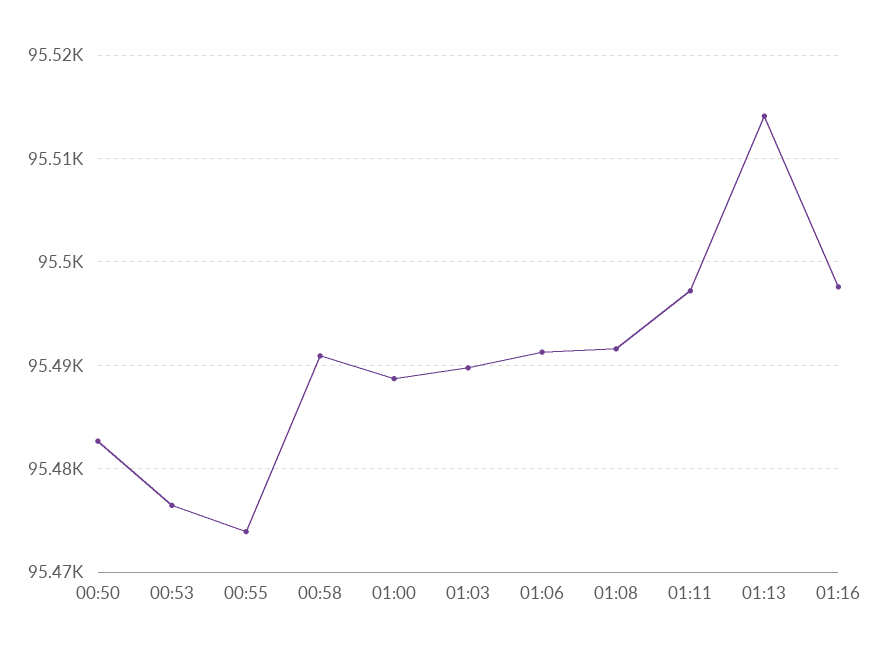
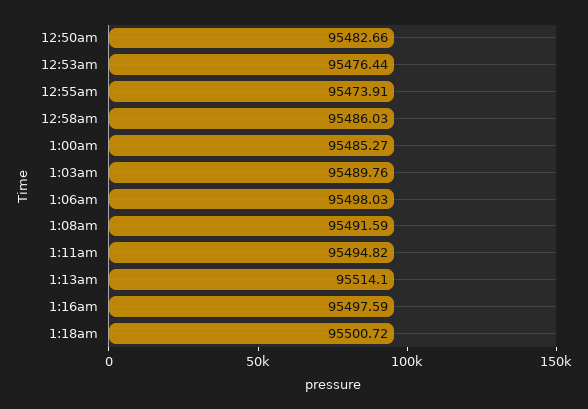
00:58: 95491 -> 95486.03
01:00: 95489 -> 95485.27
01:06: 95491 -> 95498.03
01:11: 95497 -> 95494.82
1:18am: none -> 95500.72

